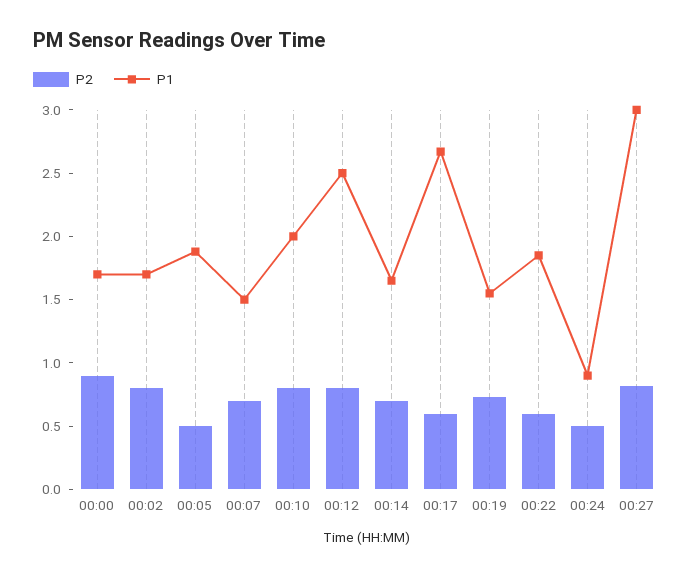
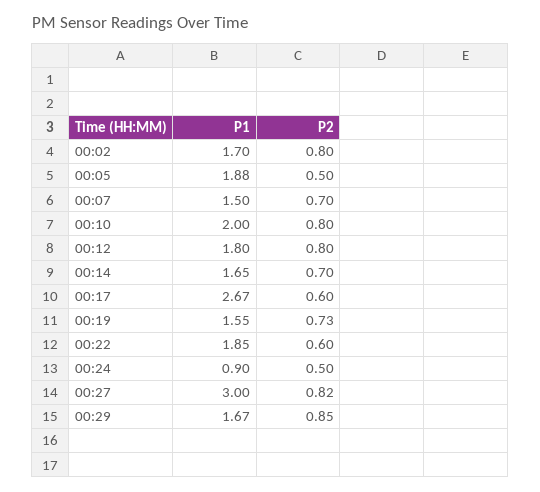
P2, 00:00: 0.9 -> none
P1, 00:00: 1.7 -> none
P1, 00:12: 2.5 -> 1.8
P1, 00:29: none -> 1.67
P2, 00:29: none -> 0.85

